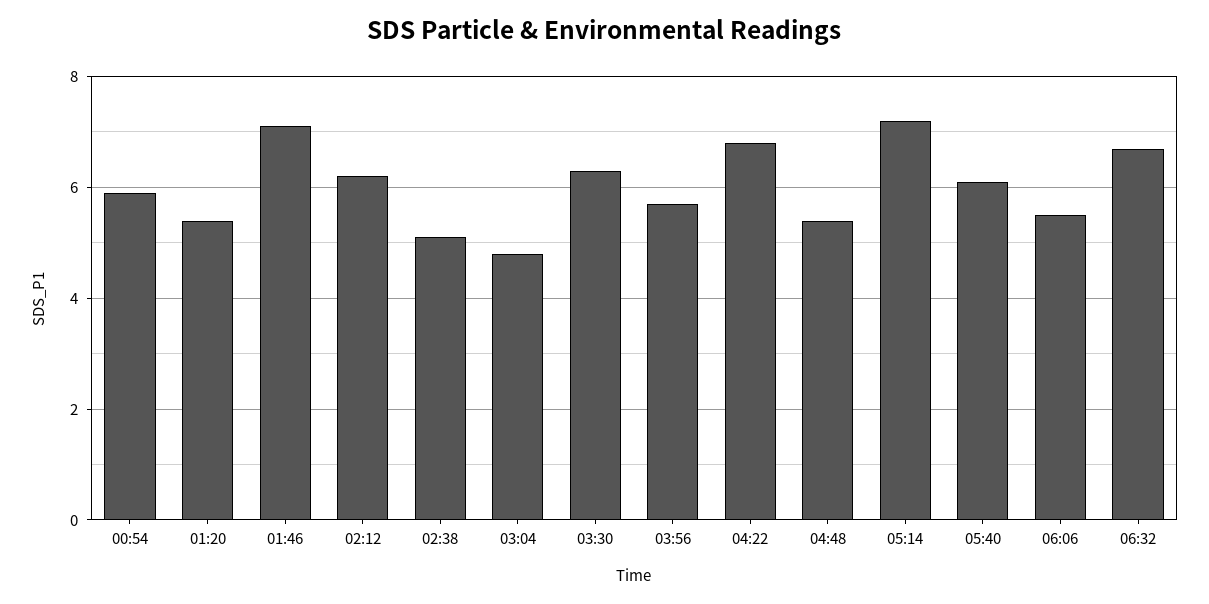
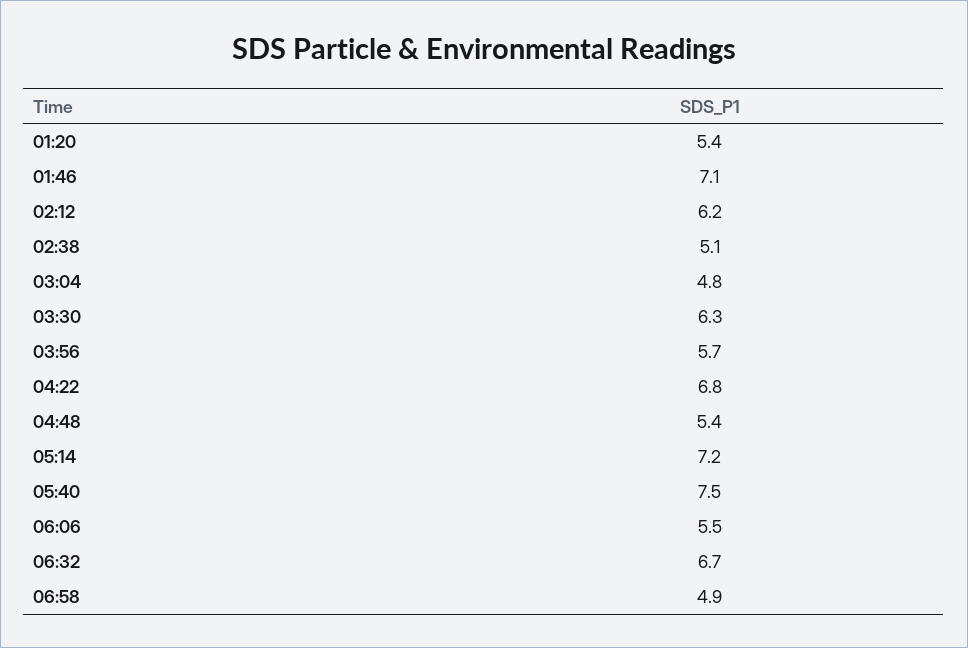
00:54: 6 -> none
05:40: 6 -> 7.5
06:58: none -> 4.9

